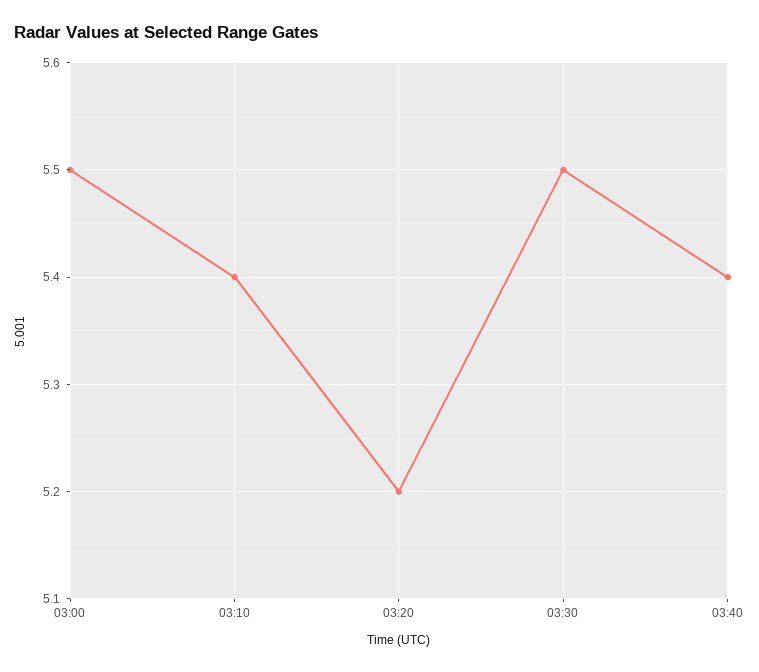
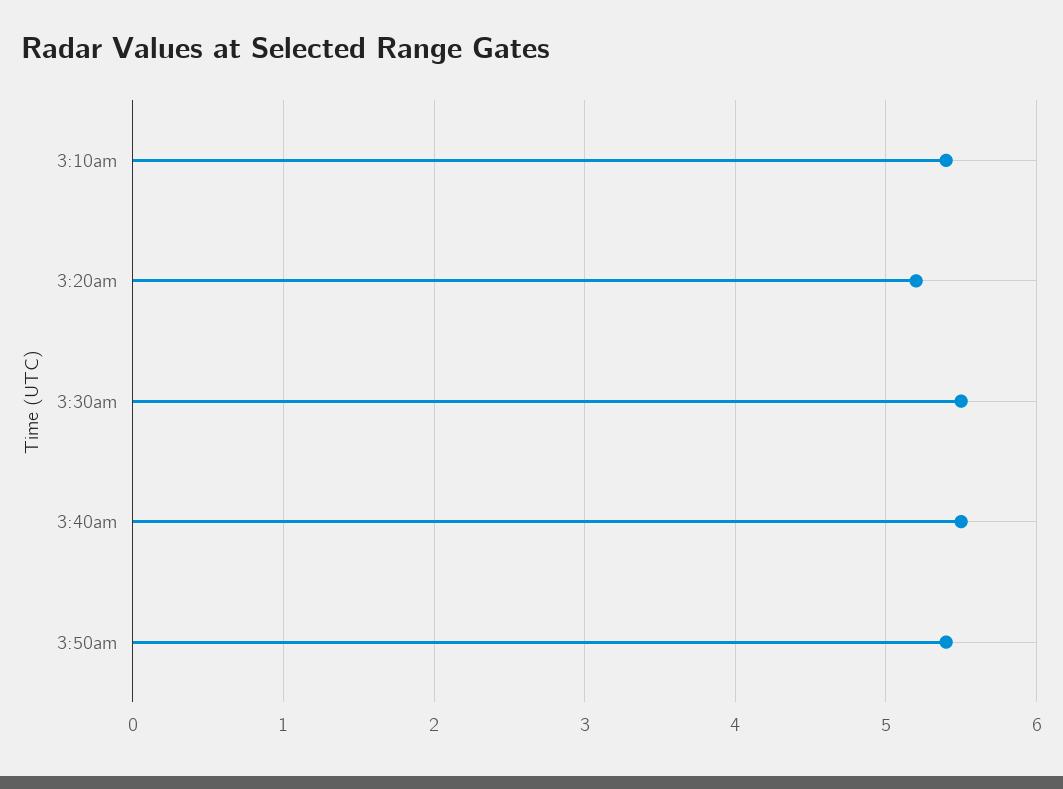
03:00: 5.5 -> none
03:40: 5.4 -> 5.5
3:50am: none -> 5.4

